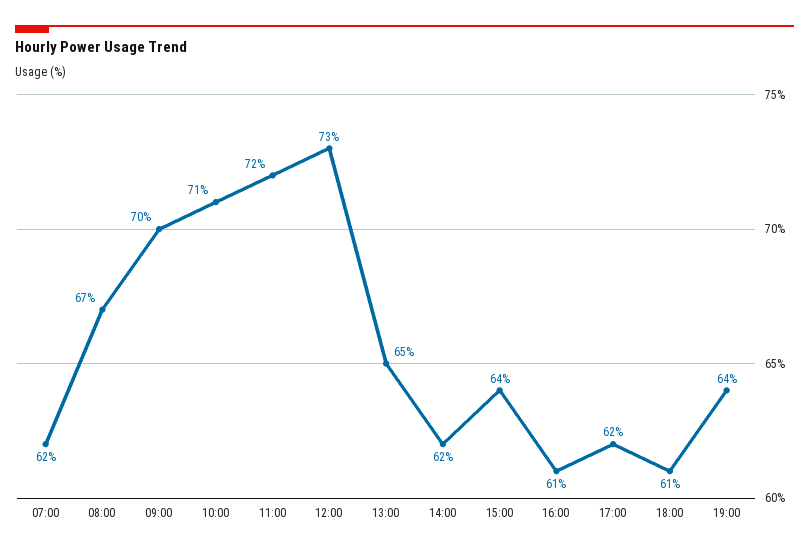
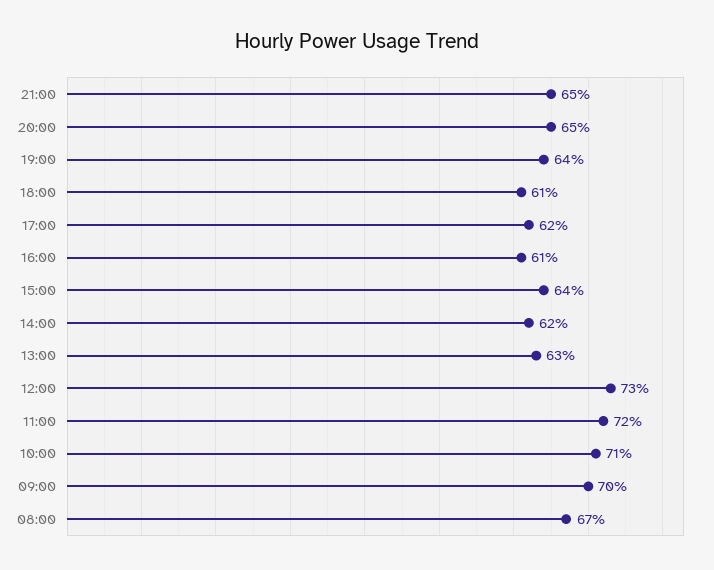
07:00: 62 -> none
13:00: 65 -> 63
21:00: none -> 65
20:00: none -> 65

